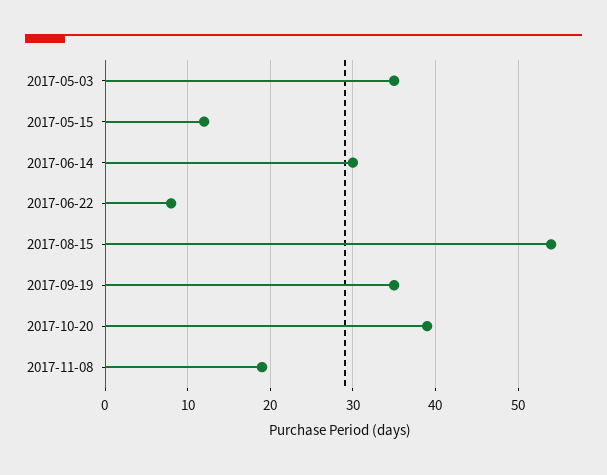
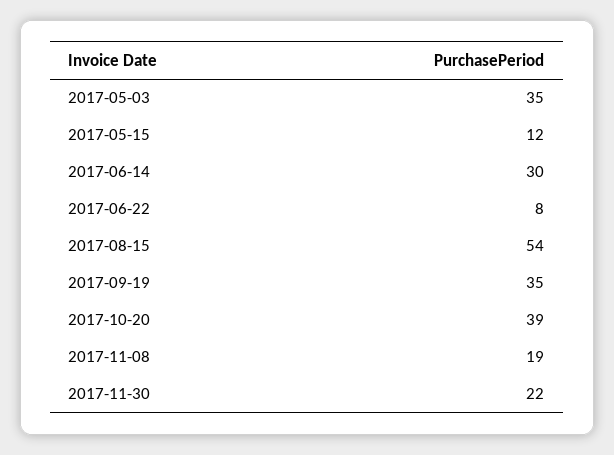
2017-11-30: none -> 22

